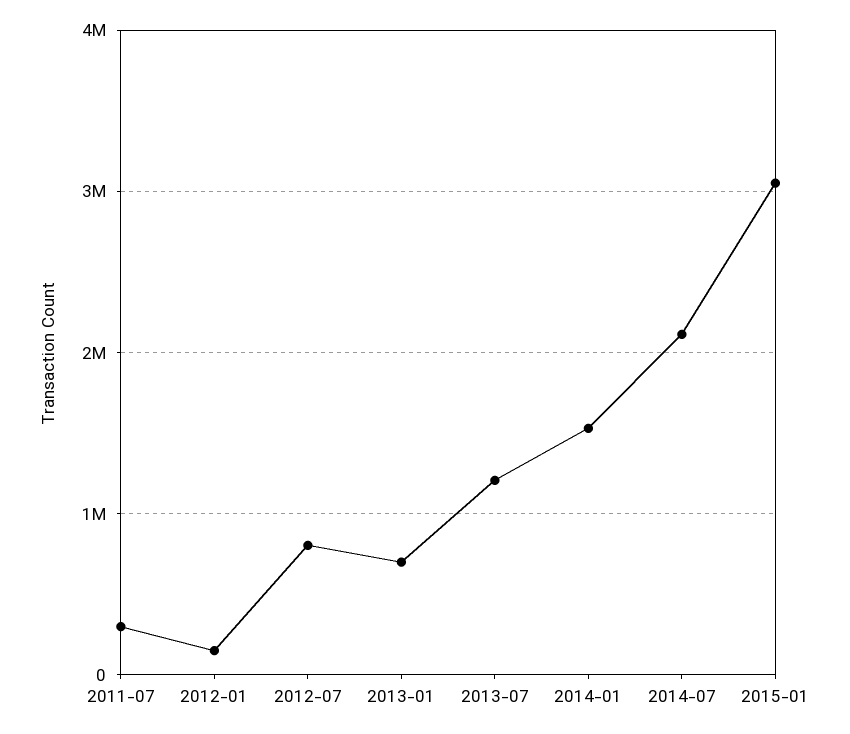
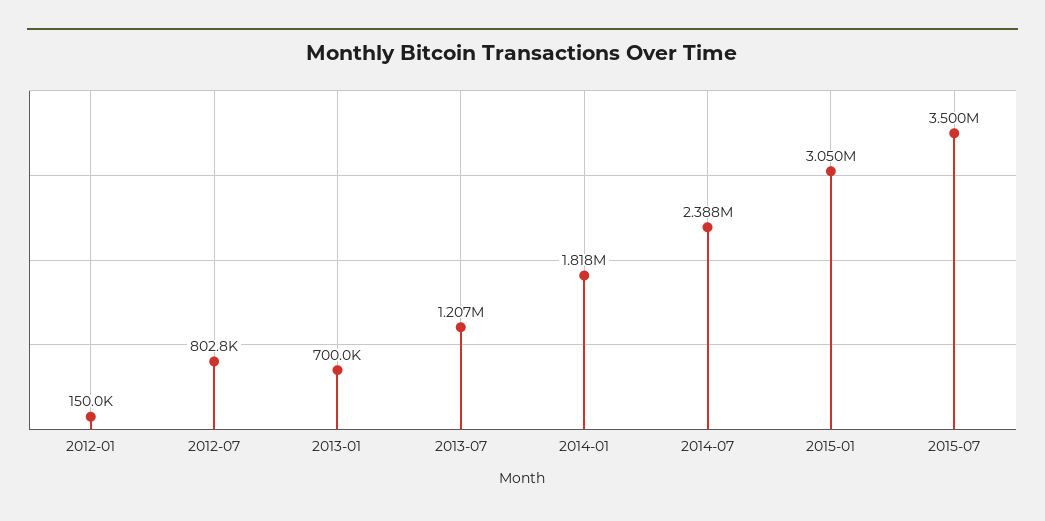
2011-07: 300000 -> none
2014-01: 1500000 -> 1818000
2014-07: 2100000 -> 2388000
2015-07: none -> 3500000

